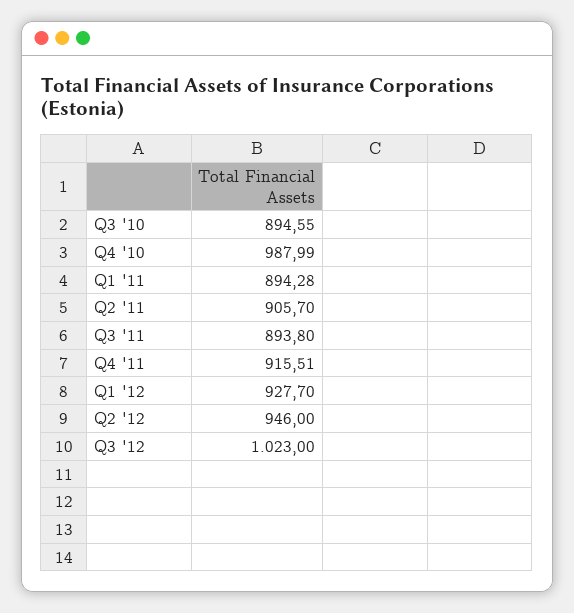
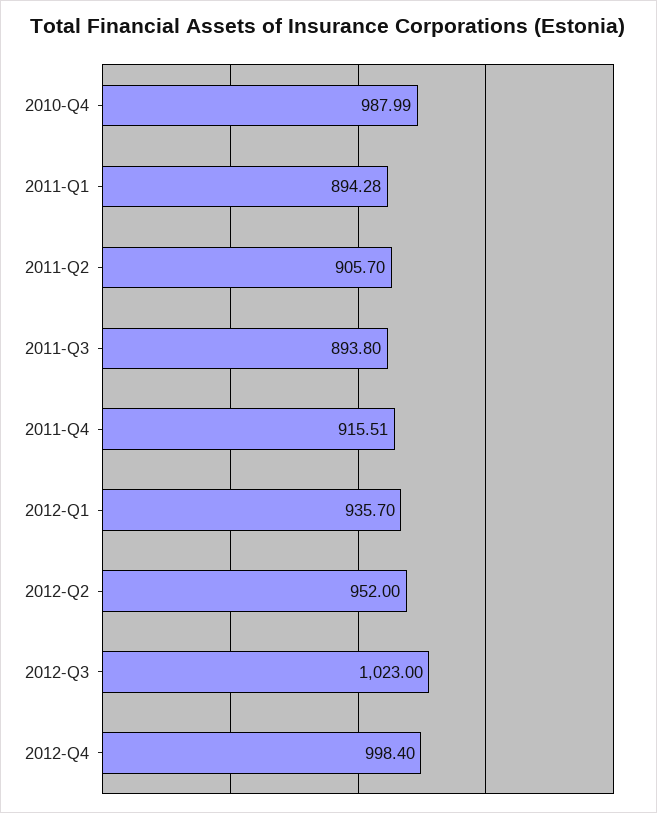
Q3 '10: 894.55 -> none
Q1 '12: 927.7 -> 935.7
Q2 '12: 946 -> 952
2012-Q4: none -> 998.4

